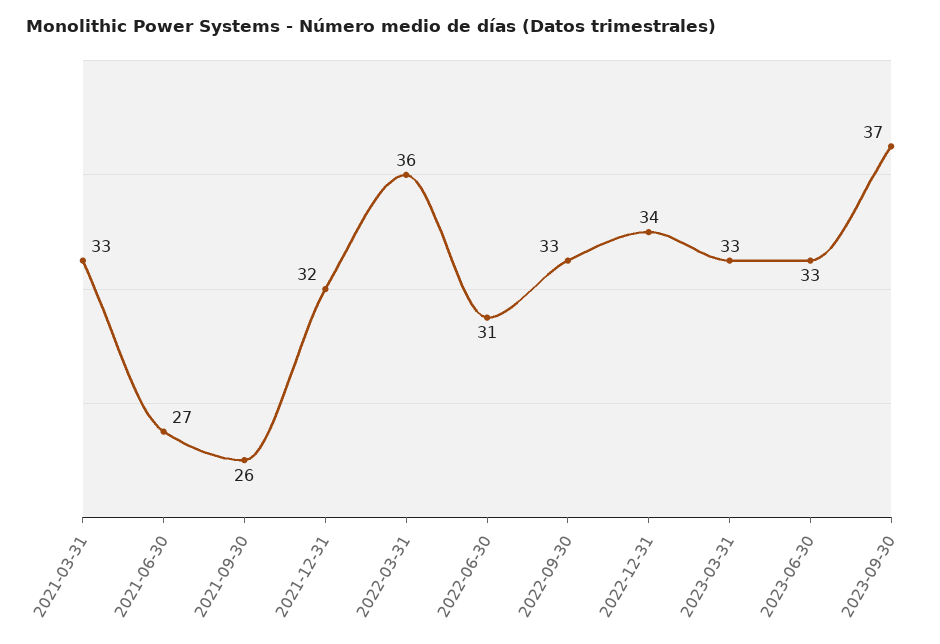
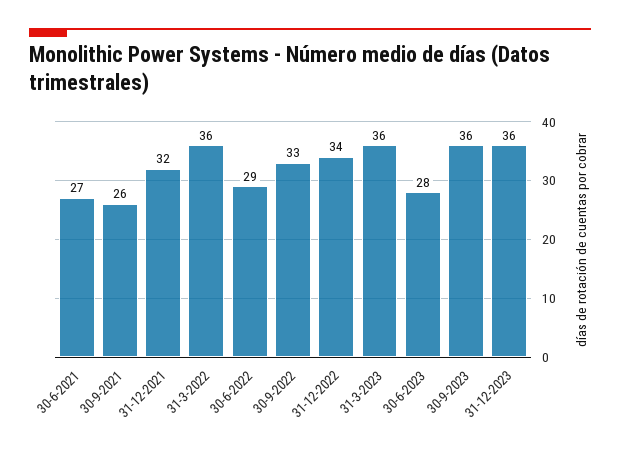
2021-03-31: 33 -> none
2022-06-30: 31 -> 29
2023-03-31: 33 -> 36
2023-06-30: 33 -> 28
2023-09-30: 37 -> 36
31-12-2023: none -> 36

